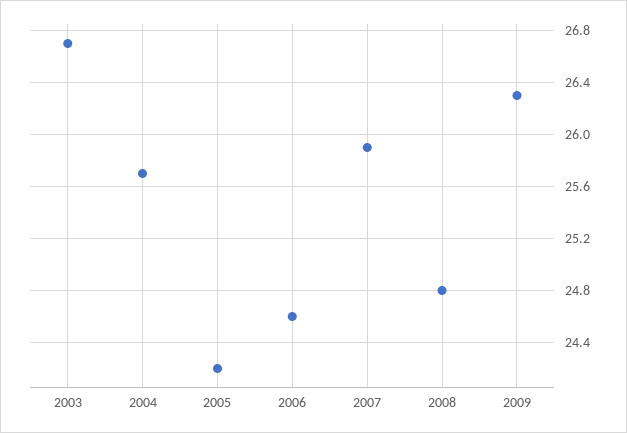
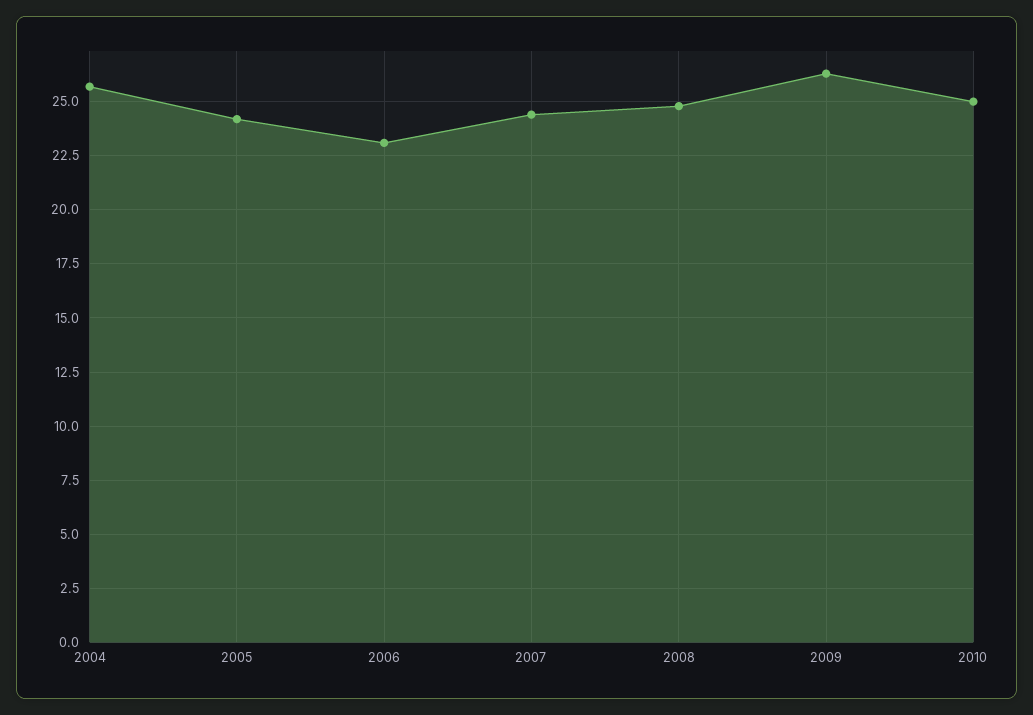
2003: 26.7 -> none
2006: 24.6 -> 23
2007: 25.9 -> 24.5
2010: none -> 25

